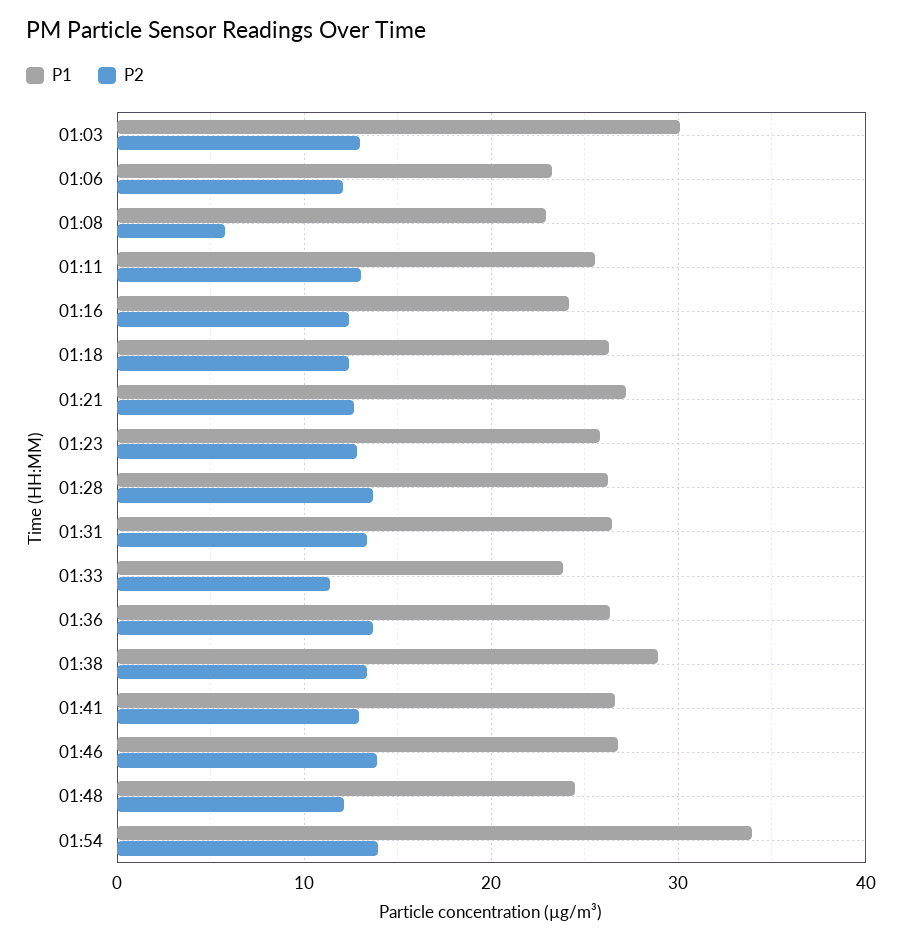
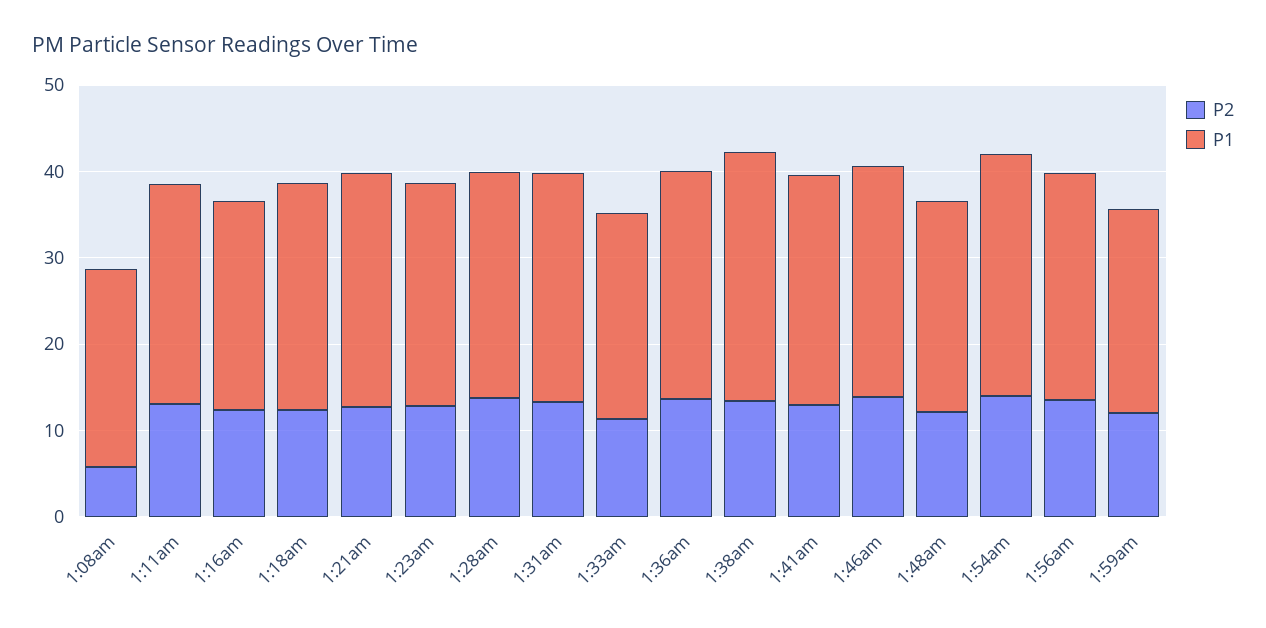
P1, 01:03: 30 -> none
P2, 01:03: 13 -> none
P1, 01:06: 23 -> none
P2, 01:06: 12 -> none
P1, 01:54: 34 -> 28
P2, 1:56am: none -> 14
P1, 1:56am: none -> 26
P2, 1:59am: none -> 12
P1, 1:59am: none -> 24

